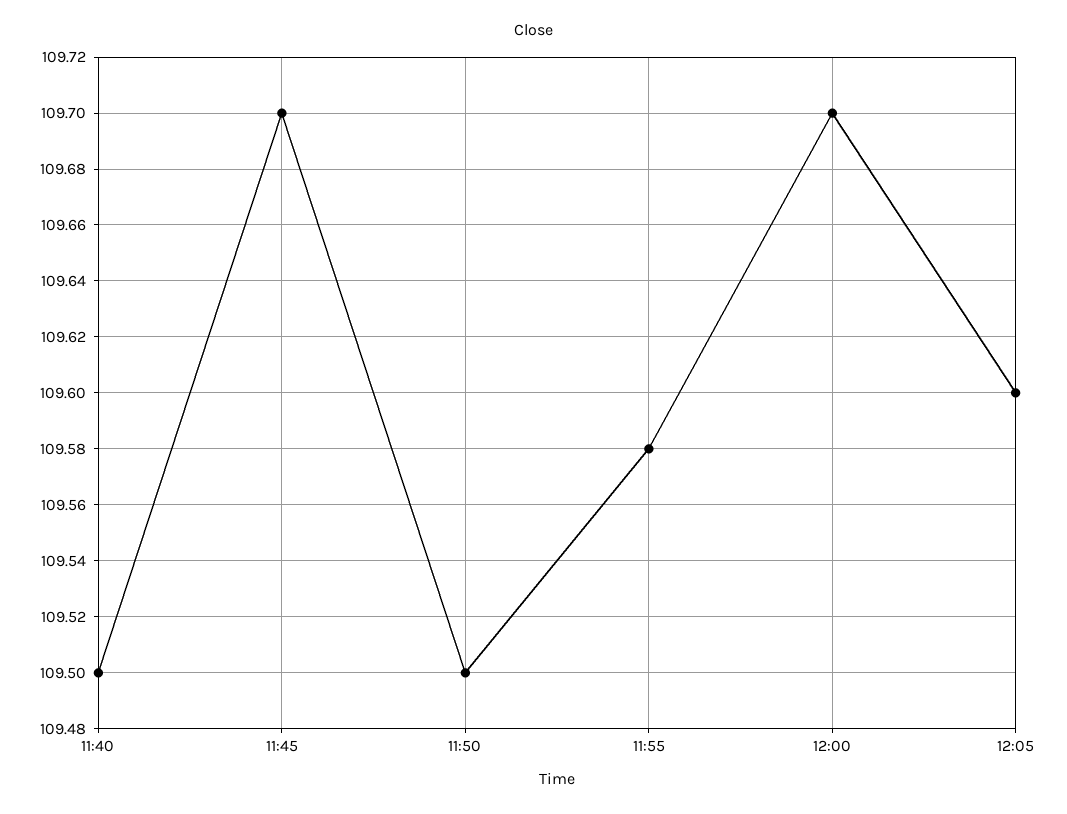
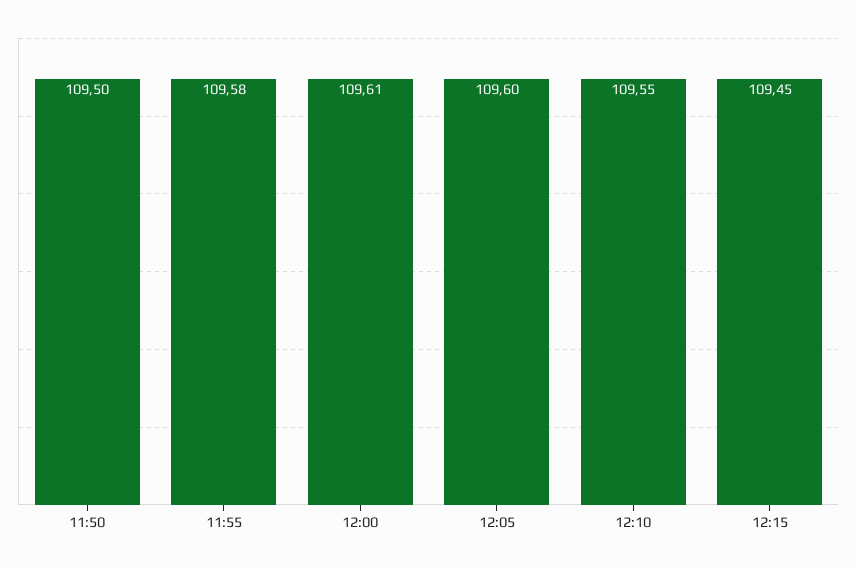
11:40: 109.5 -> none
11:45: 109.7 -> none
12:00: 109.7 -> 109.61
12:10: none -> 109.55
12:15: none -> 109.45

